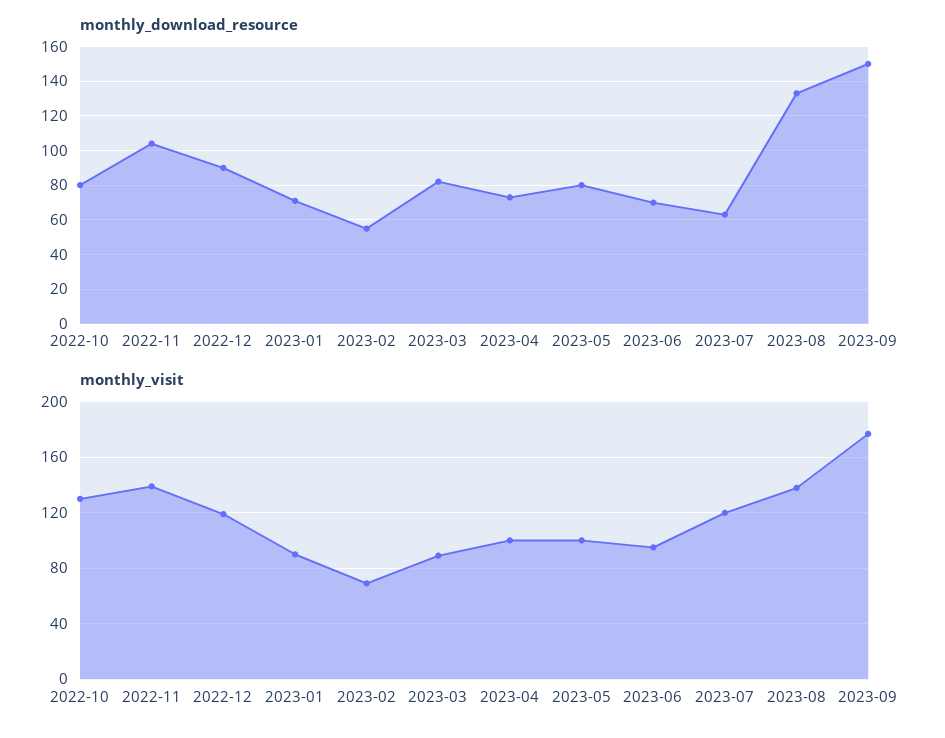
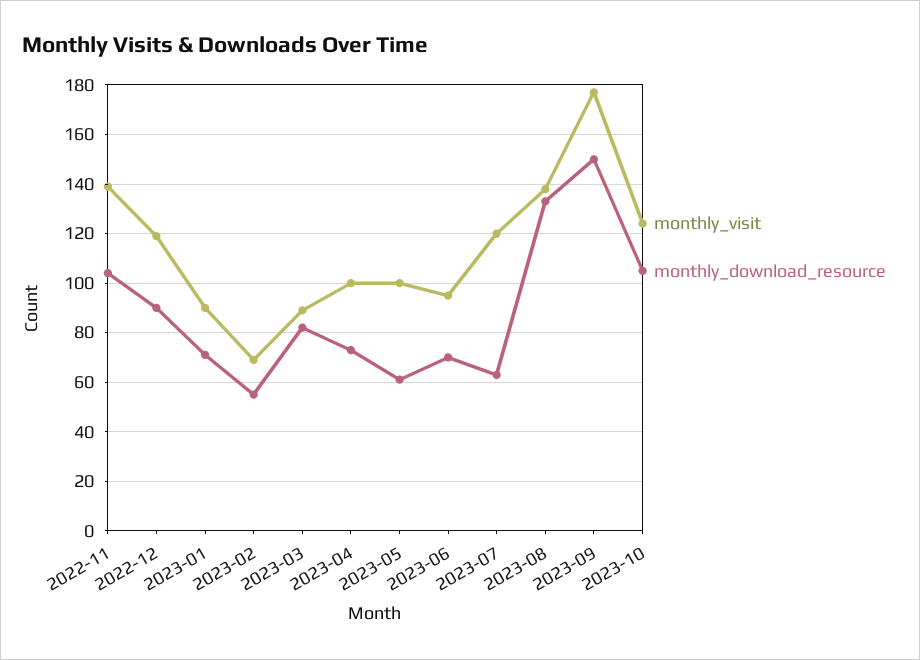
monthly_download_resource, 2022-10: 80 -> none
monthly_download_resource, 2023-05: 80 -> 60
monthly_visit, 2022-10: 130 -> none
monthly_visit, 2023-10: none -> 125
monthly_download_resource, 2023-10: none -> 105

